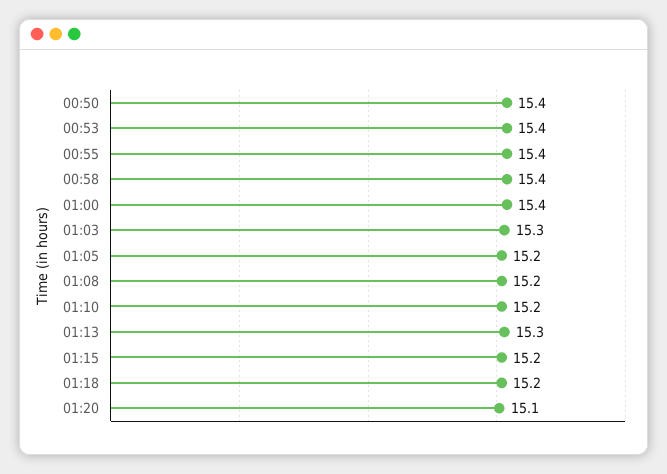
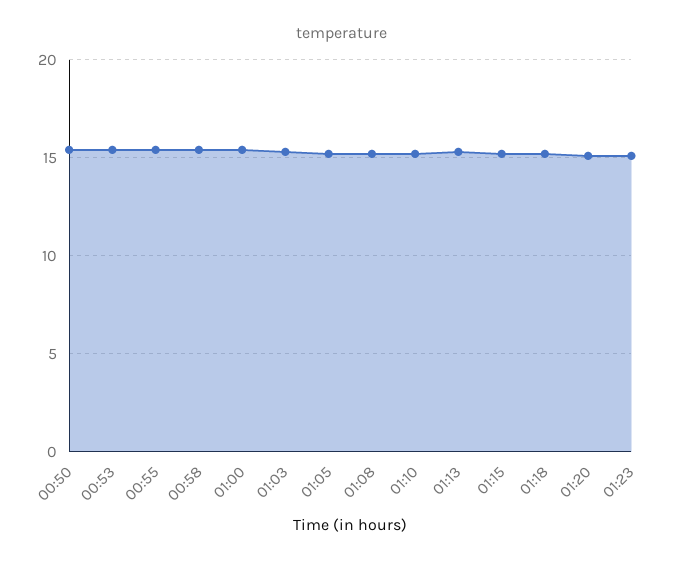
01:23: none -> 15

